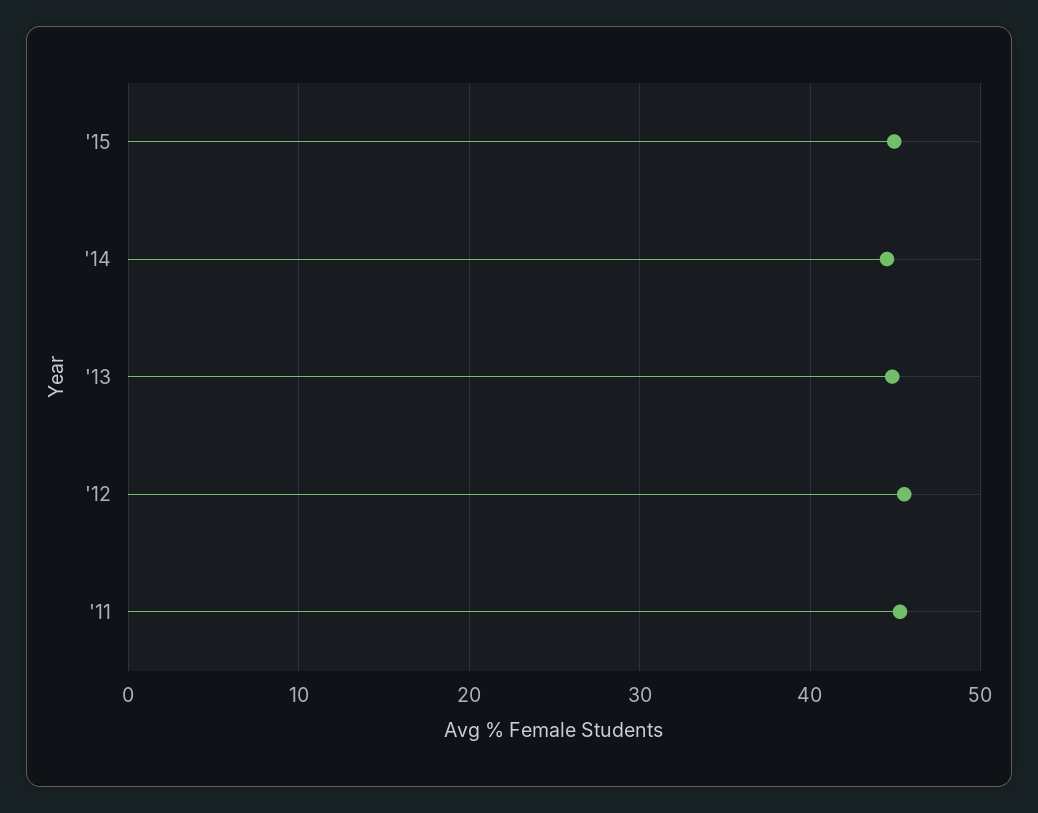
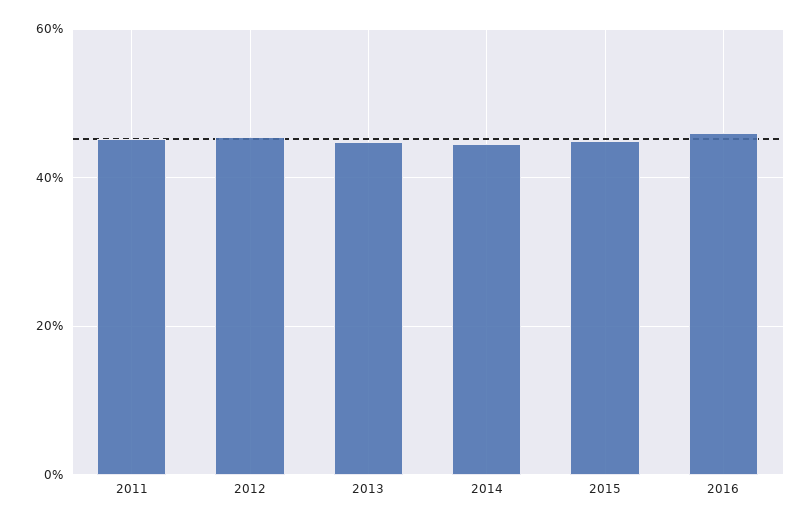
2016: none -> 46

